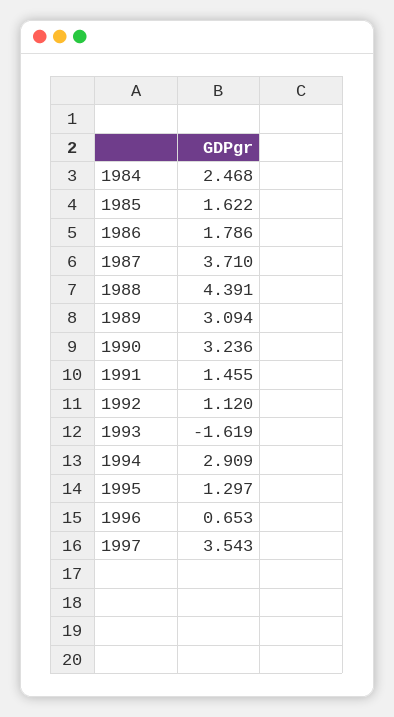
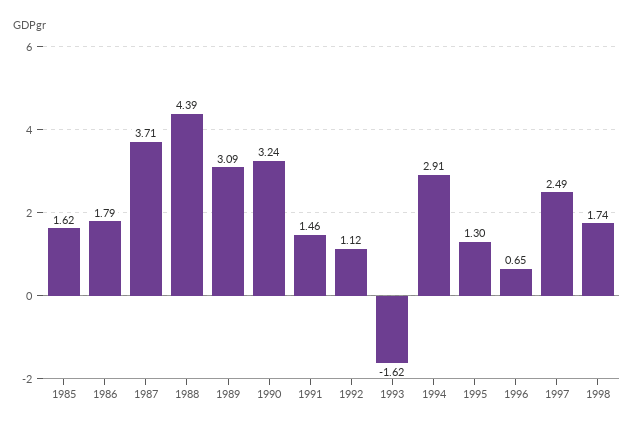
1984: 2.468 -> none
1997: 3.543 -> 2.49
1998: none -> 1.74

